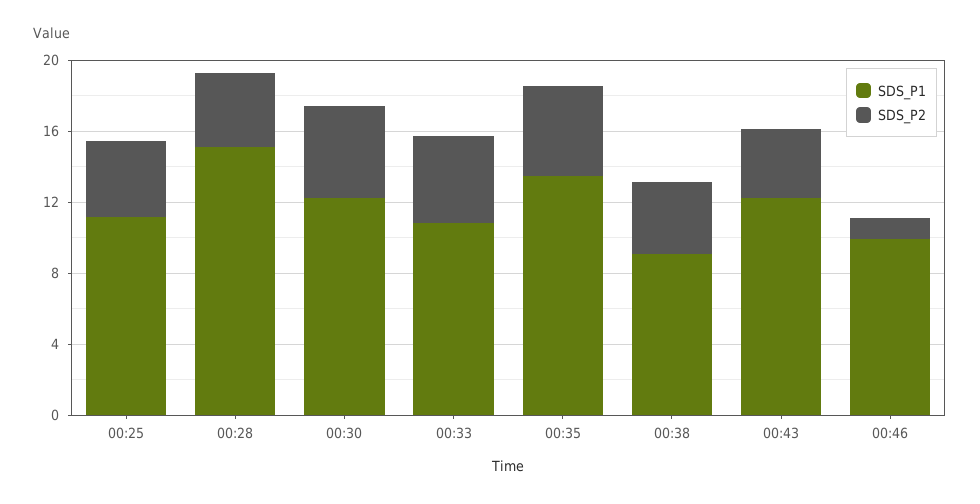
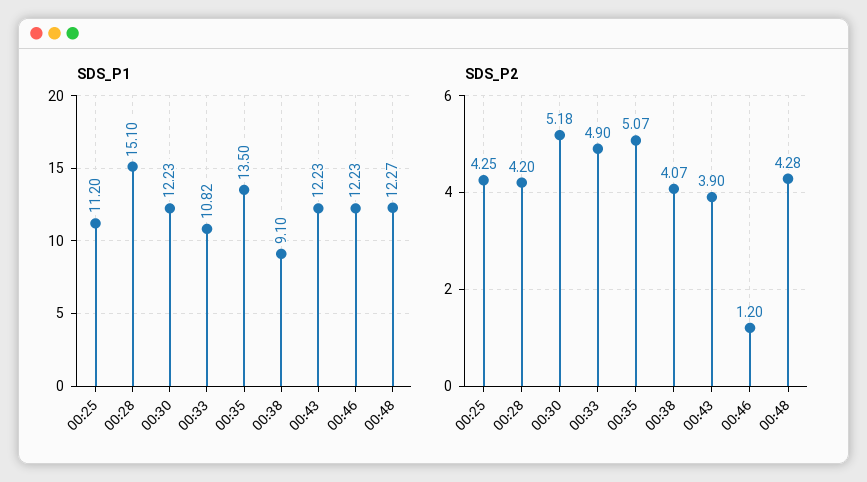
SDS_P1, 00:46: 10 -> 12.23
SDS_P1, 00:48: none -> 12.27
SDS_P2, 00:48: none -> 4.28

